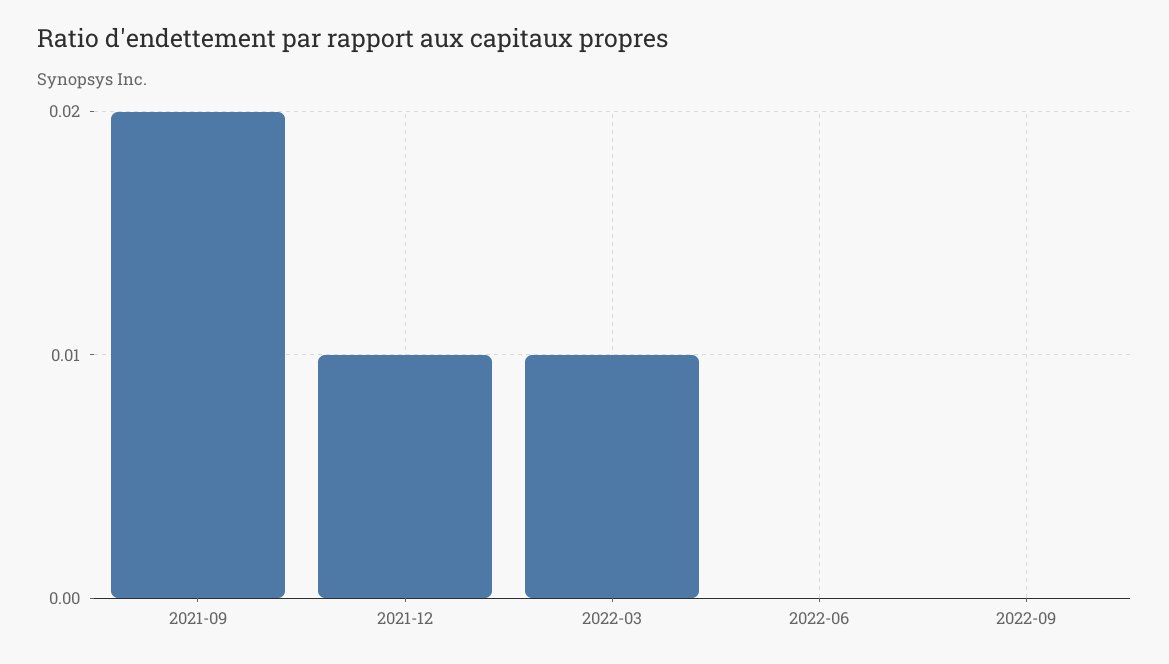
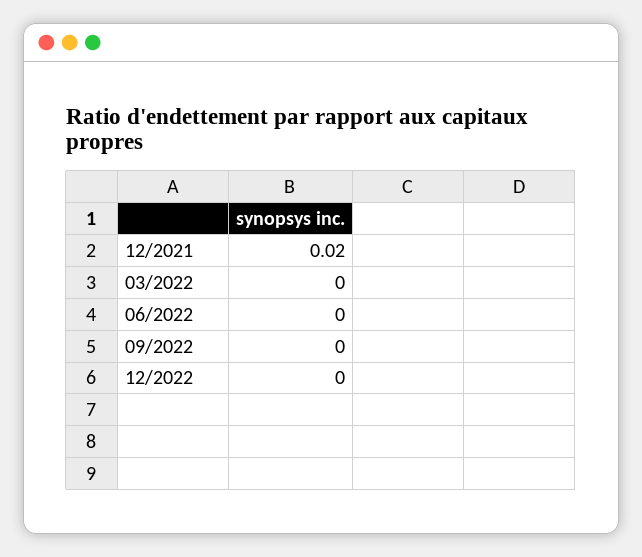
2021-09: 0.02 -> none
2021-12: 0.01 -> 0.02
2022-03: 0.01 -> 0
12/2022: none -> 0

